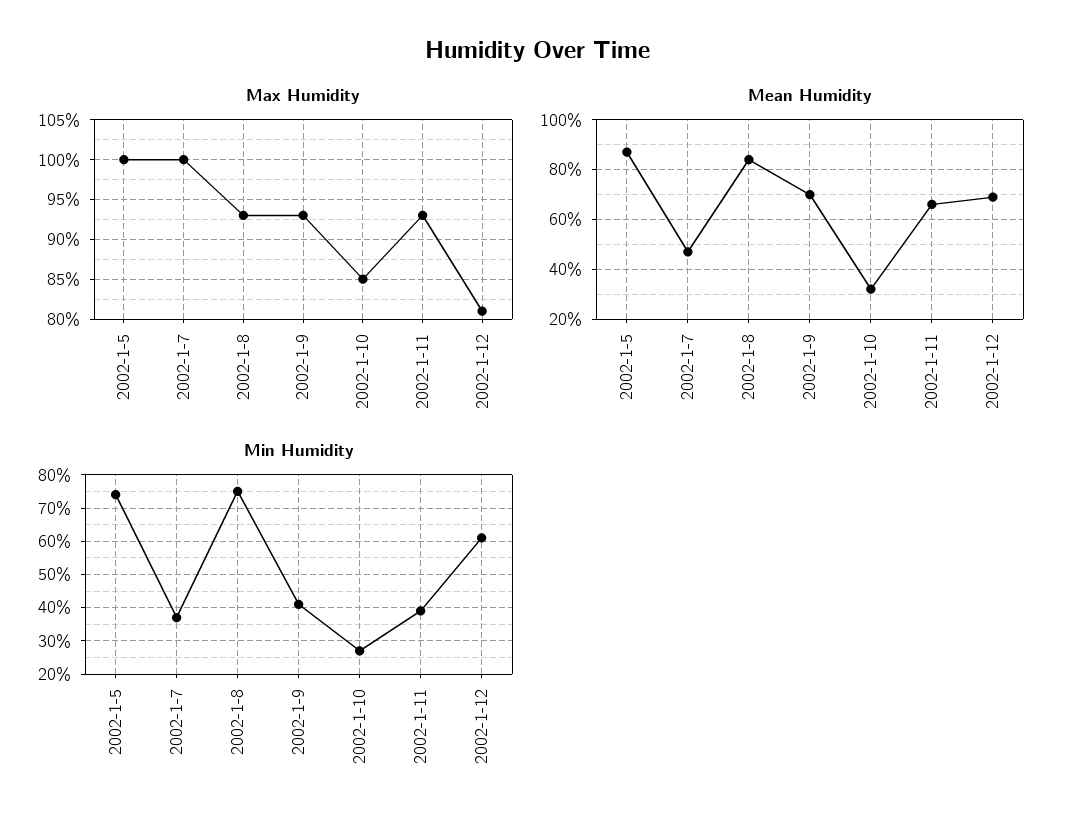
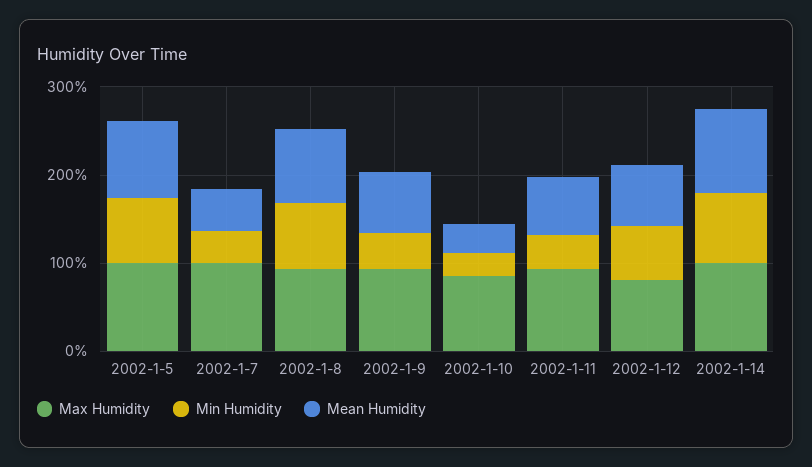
Max Humidity, 2002-1-14: none -> 100
Min Humidity, 2002-1-14: none -> 80
Mean Humidity, 2002-1-14: none -> 100

